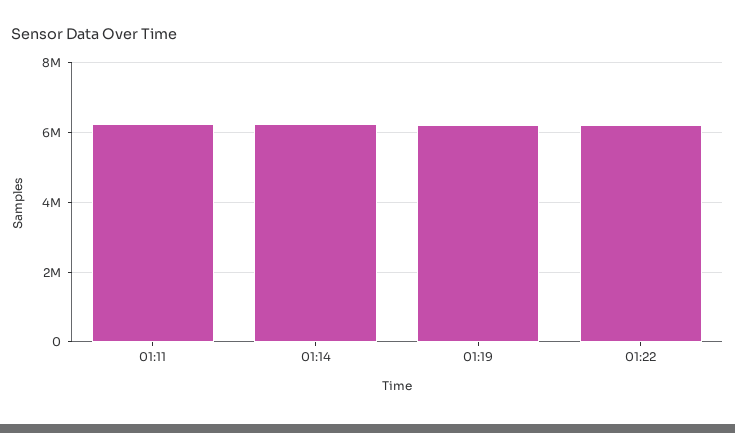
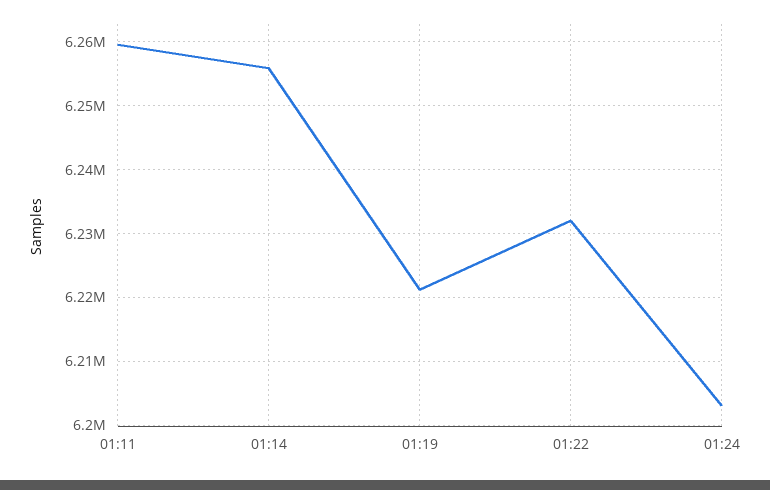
01:24: none -> 6203000

